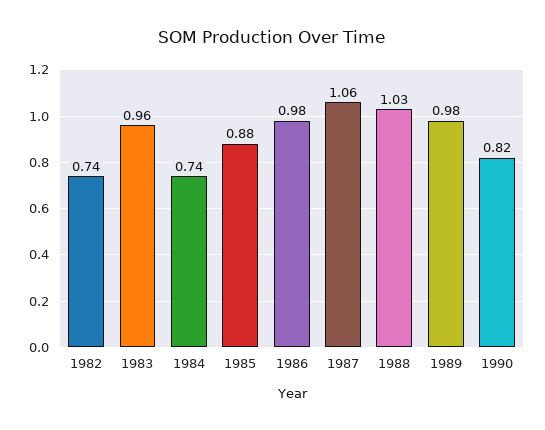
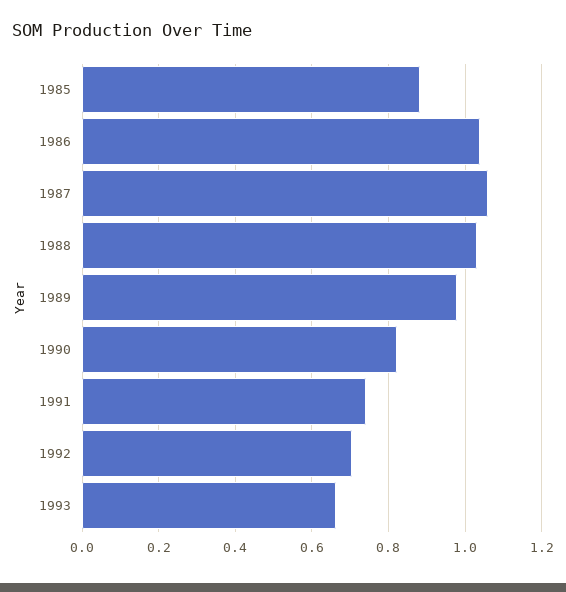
1982: 0.74 -> none
1983: 0.96 -> none
1984: 0.74 -> none
1986: 0.98 -> 1.04
1991: none -> 0.74
1992: none -> 0.7
1993: none -> 0.66

